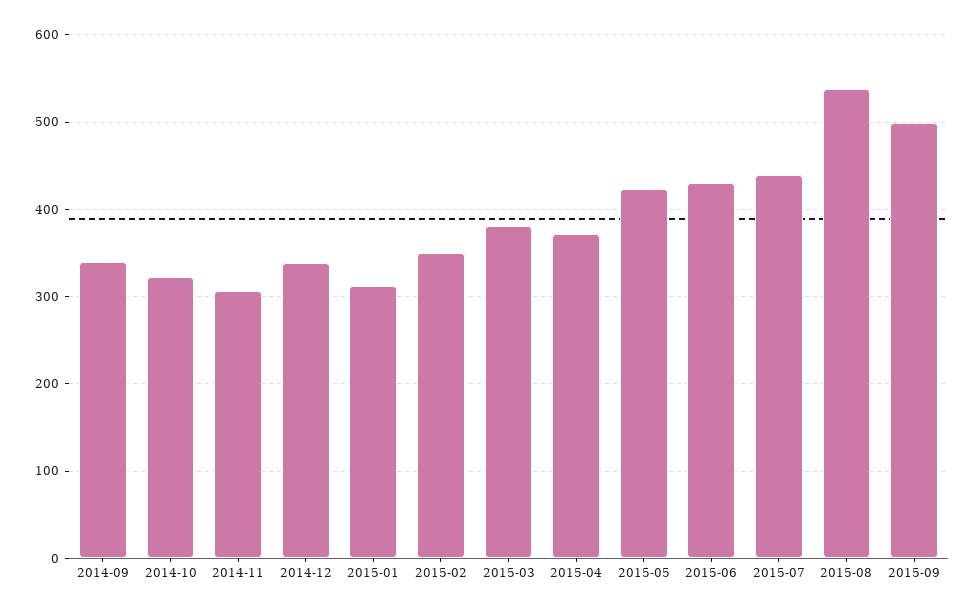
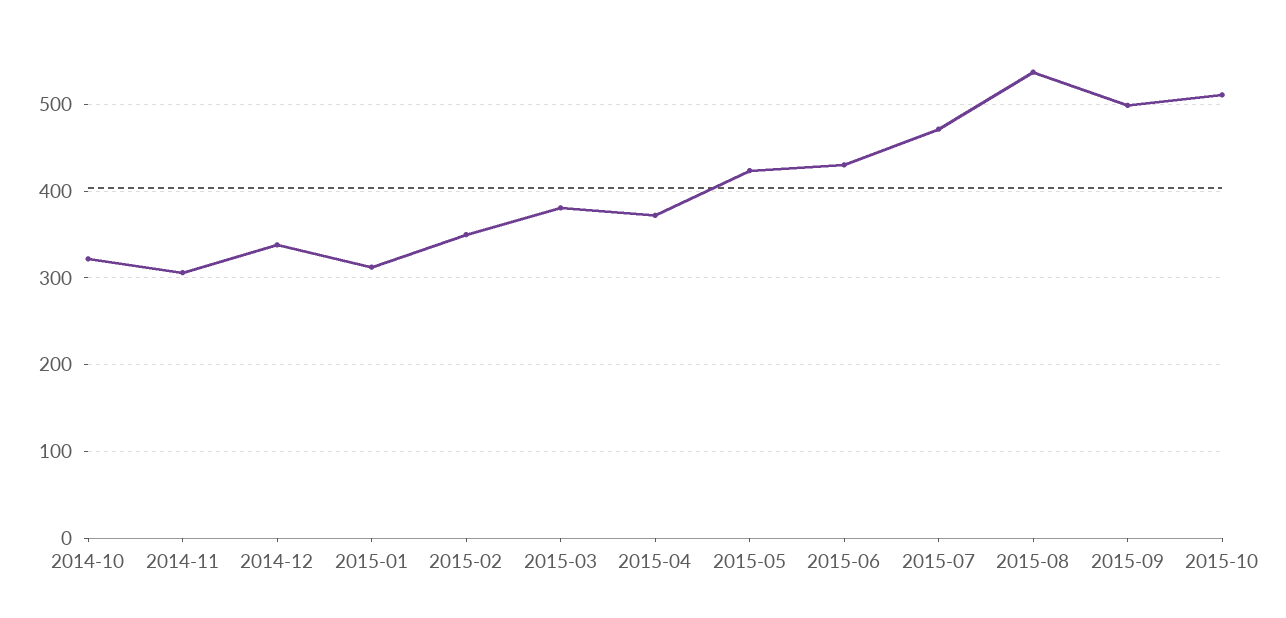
2014-09: 340 -> none
2015-07: 440 -> 470
2015-10: none -> 510

